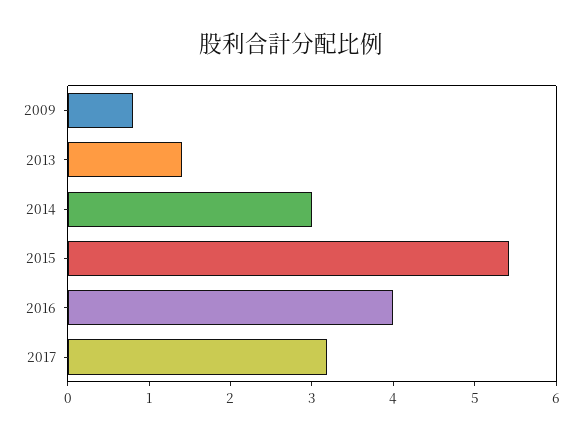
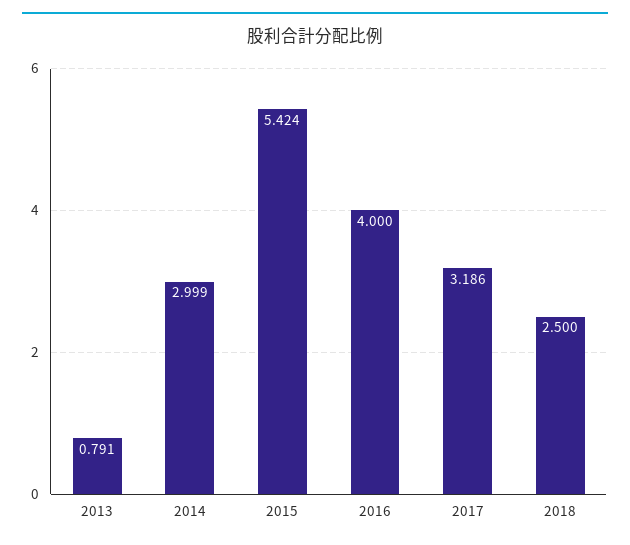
2009: 0.8 -> none
2013: 1.4 -> 0.791
2018: none -> 2.5

